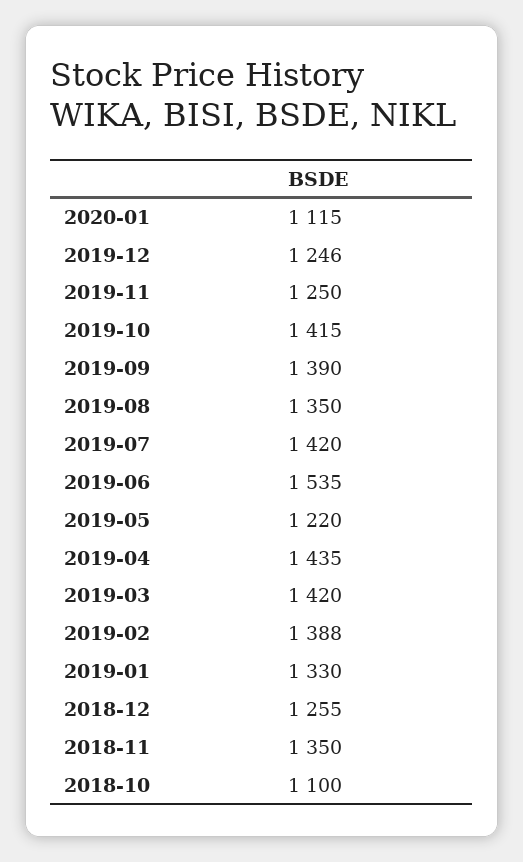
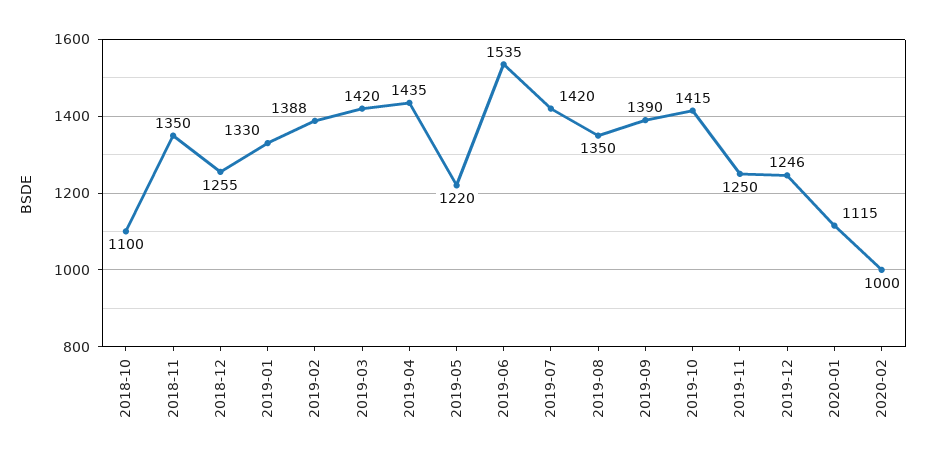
2020-02: none -> 1000

